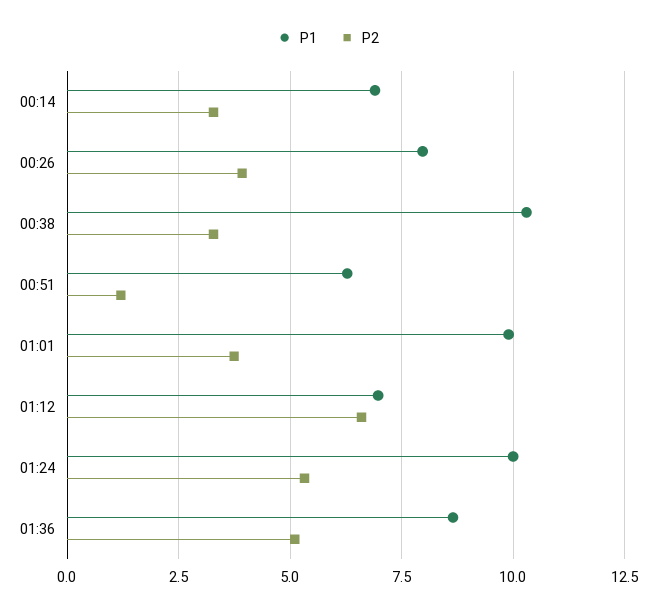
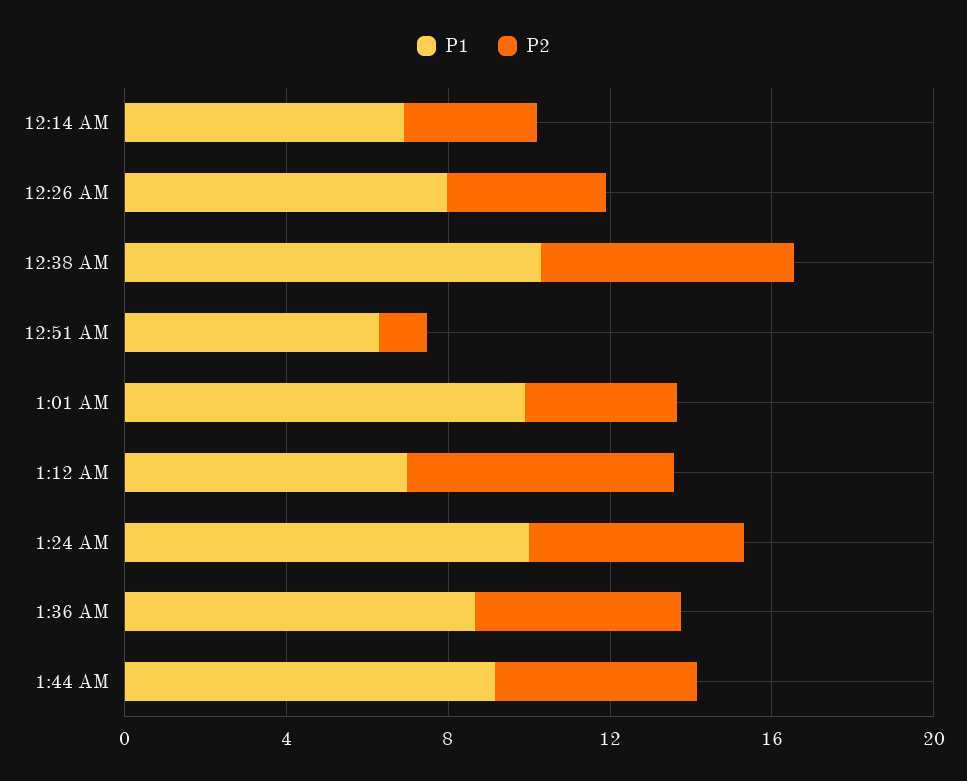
P2, 00:38: 3.25 -> 6
P1, 1:44 AM: none -> 9
P2, 1:44 AM: none -> 5

